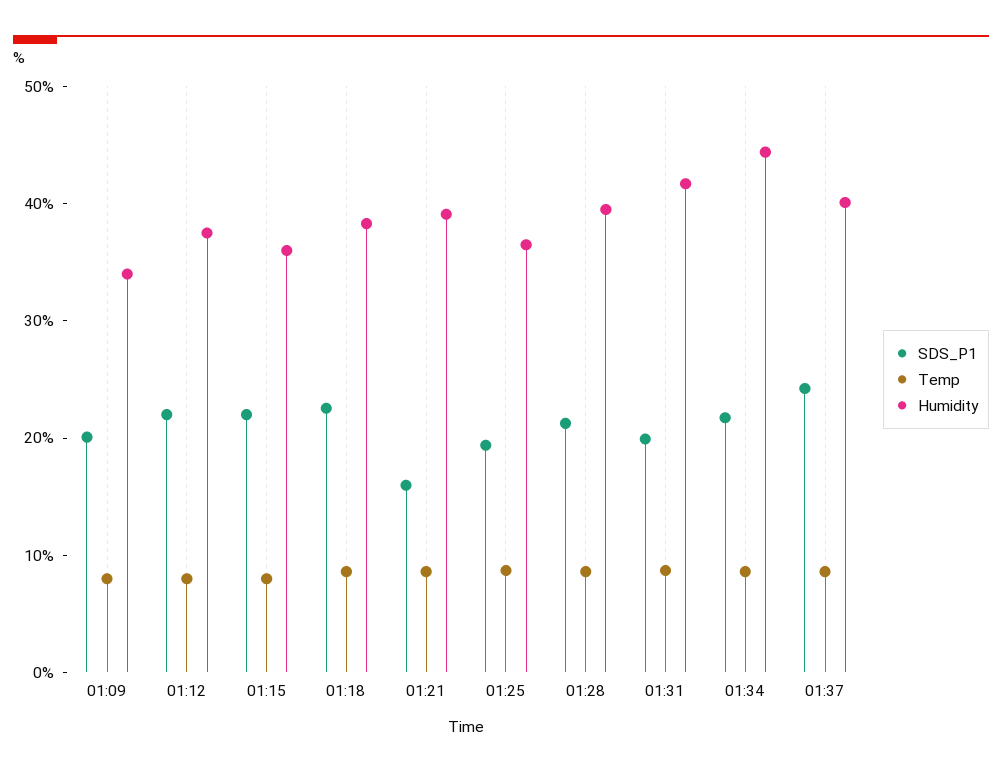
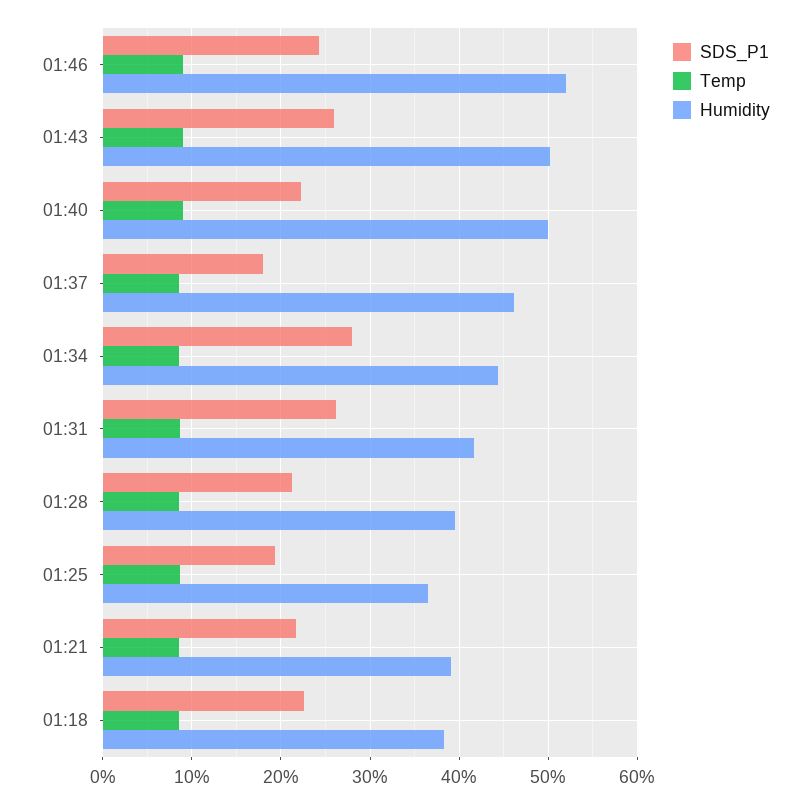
SDS_P1, 01:09: 20 -> none
Temp, 01:09: 8 -> none
Humidity, 01:09: 34 -> none
SDS_P1, 01:12: 22 -> none
Temp, 01:12: 8 -> none
Humidity, 01:12: 38 -> none
SDS_P1, 01:15: 22 -> none
Temp, 01:15: 8 -> none
Humidity, 01:15: 36 -> none
SDS_P1, 01:21: 16 -> 22
SDS_P1, 01:31: 20 -> 26
SDS_P1, 01:34: 22 -> 28
SDS_P1, 01:37: 24 -> 18
Humidity, 01:37: 40 -> 46
SDS_P1, 01:46: none -> 24
Temp, 01:46: none -> 9
Humidity, 01:46: none -> 52
SDS_P1, 01:43: none -> 26
Temp, 01:43: none -> 9
Humidity, 01:43: none -> 50
SDS_P1, 01:40: none -> 22
Temp, 01:40: none -> 9
Humidity, 01:40: none -> 50

